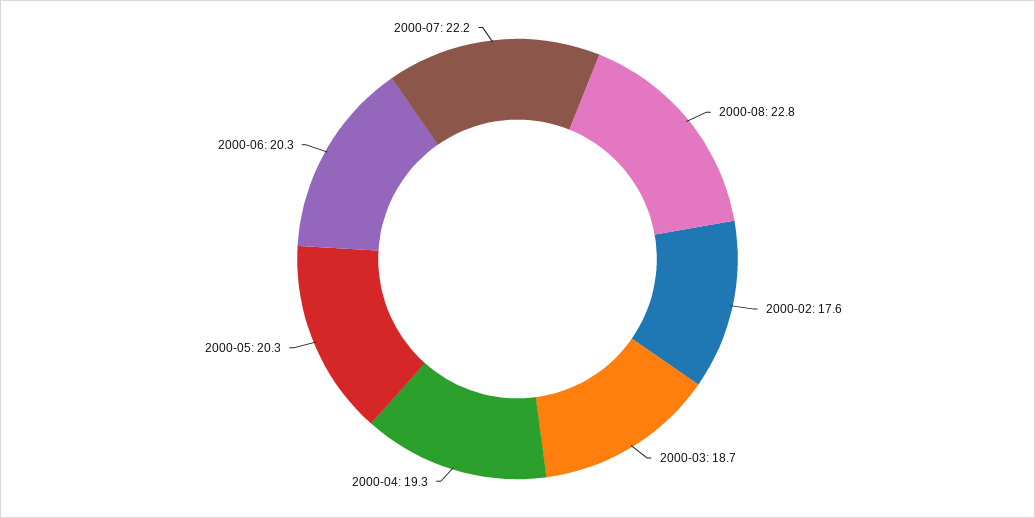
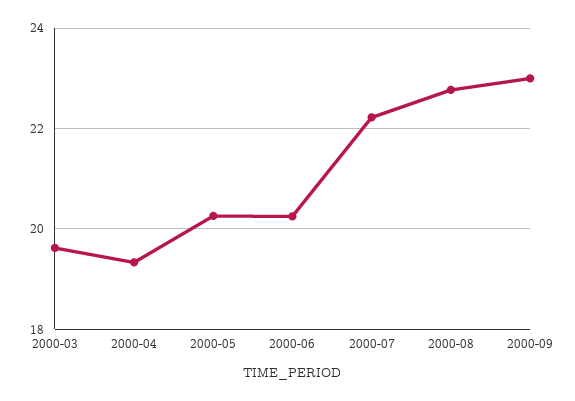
2000-02: 17.6 -> none
2000-03: 18.7 -> 19.6
2000-09: none -> 23

